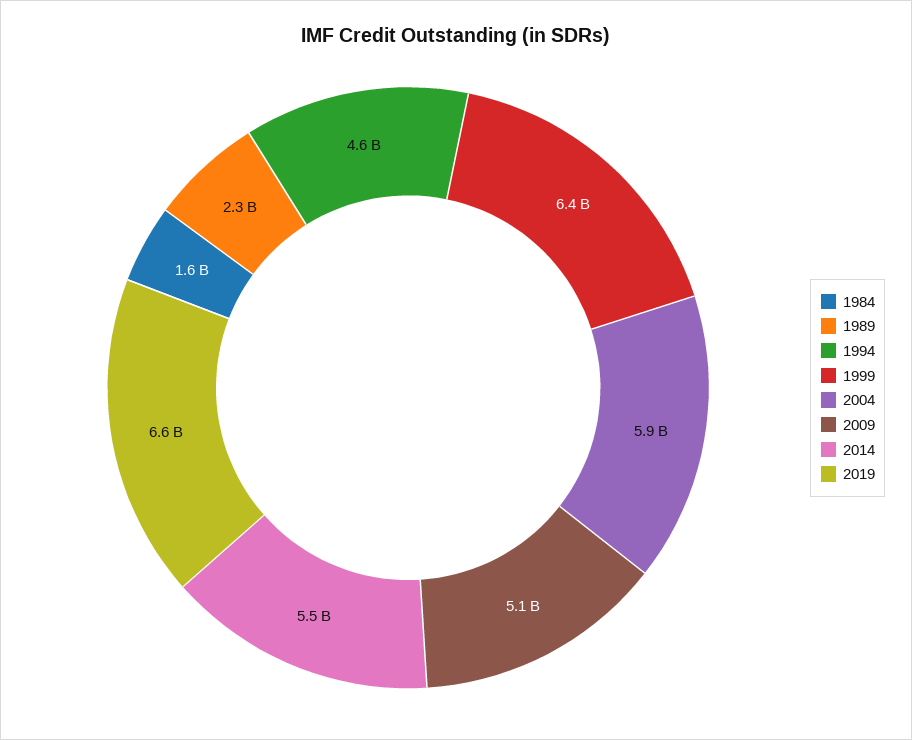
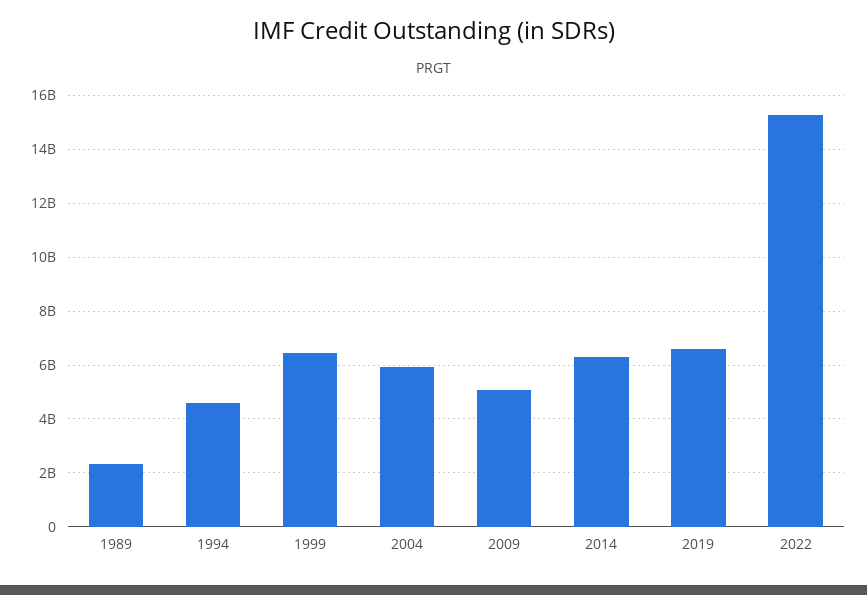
1984: 1600000000 -> none
2014: 5500000000 -> 6250000000
2022: none -> 15250000000

